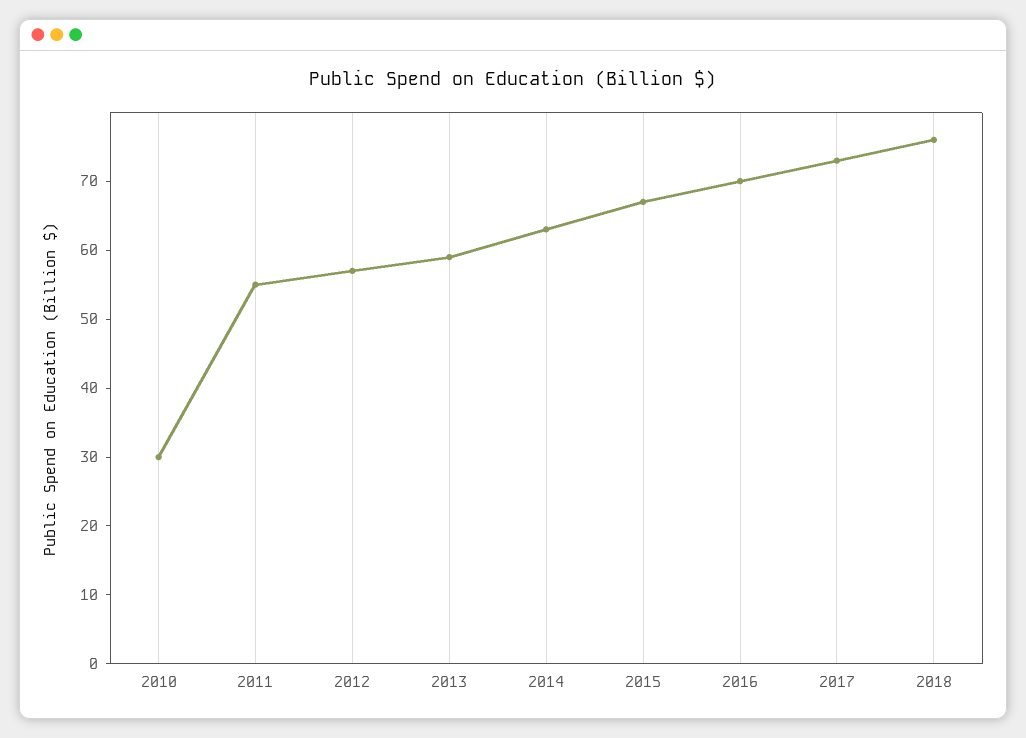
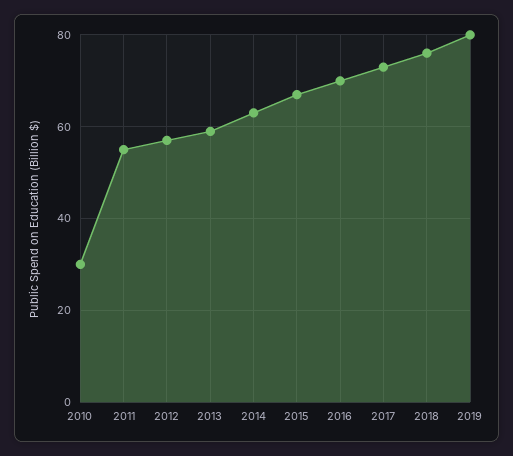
2019: none -> 80

